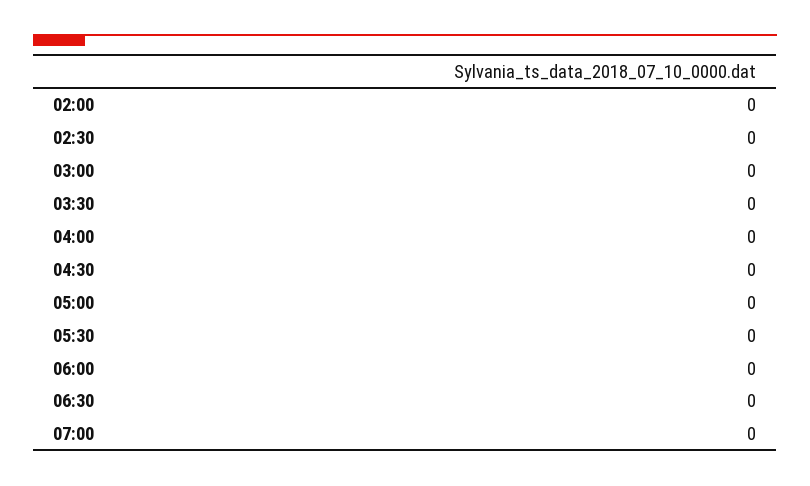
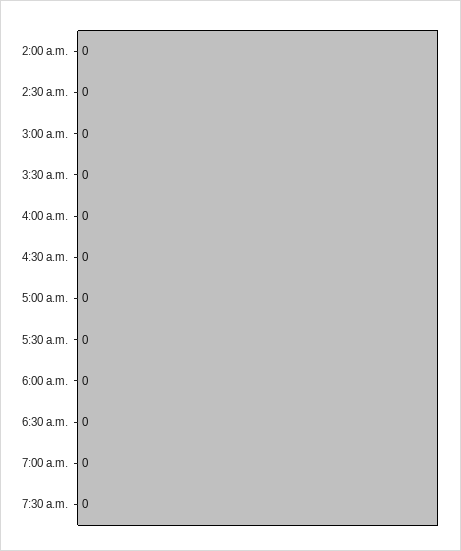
7:30 a.m.: none -> 0

